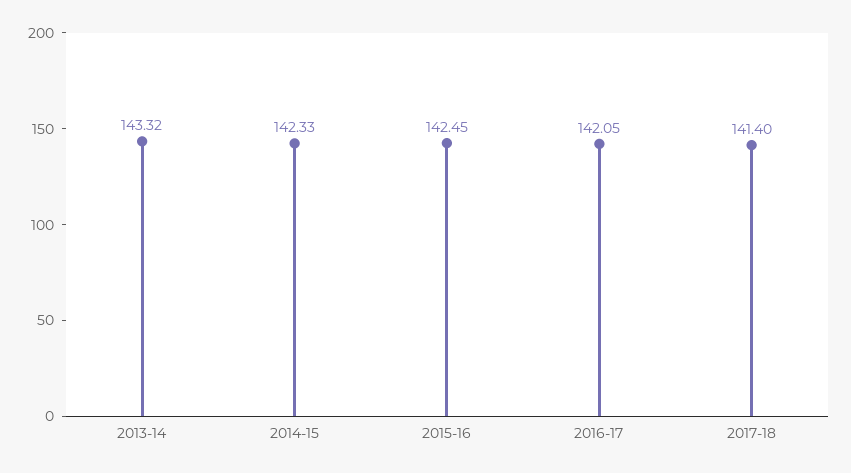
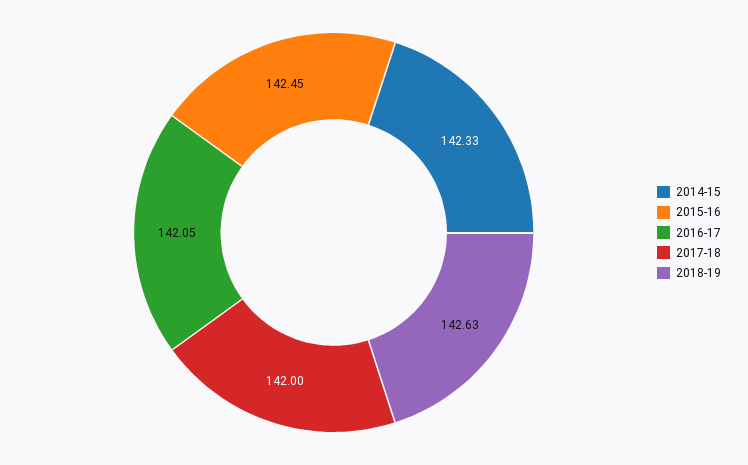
2013-14: 143.32 -> none
2017-18: 141.4 -> 142
2018-19: none -> 142.63

